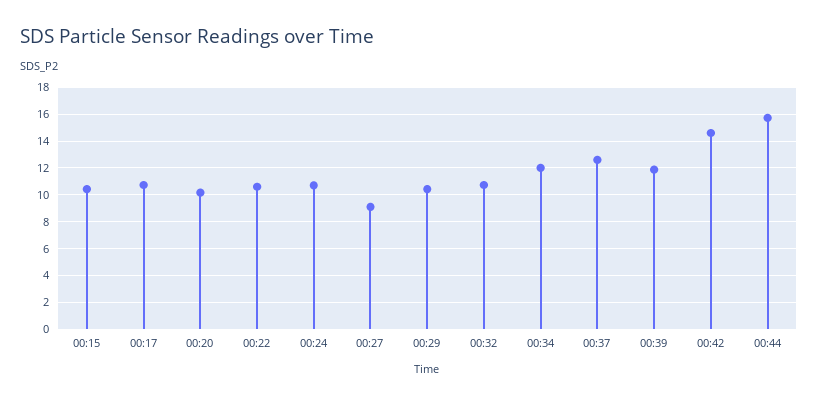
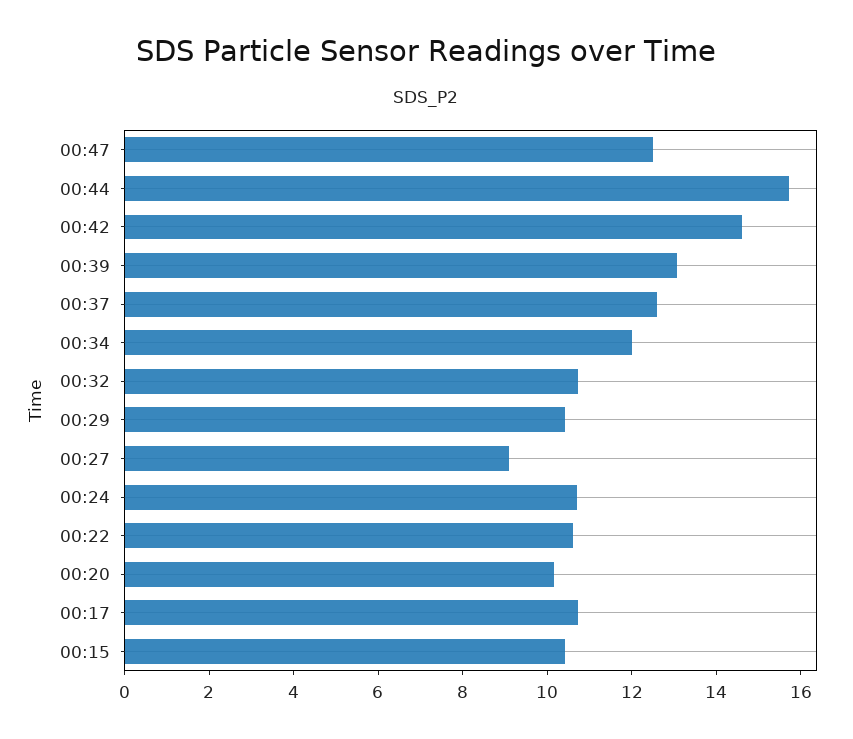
00:39: 12 -> 13
00:47: none -> 12.5

